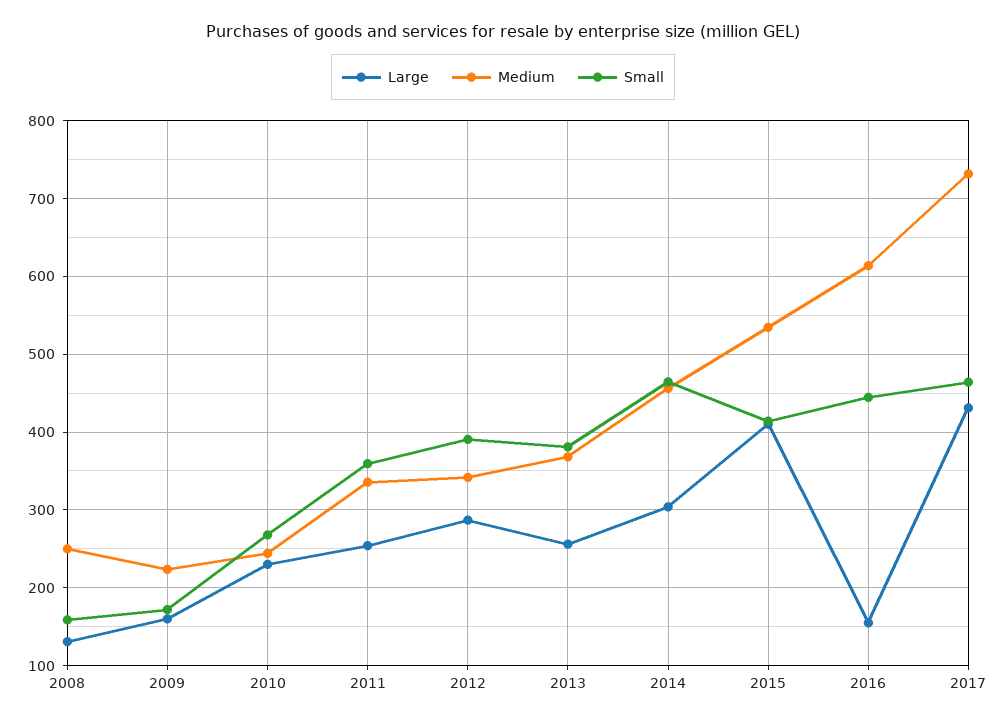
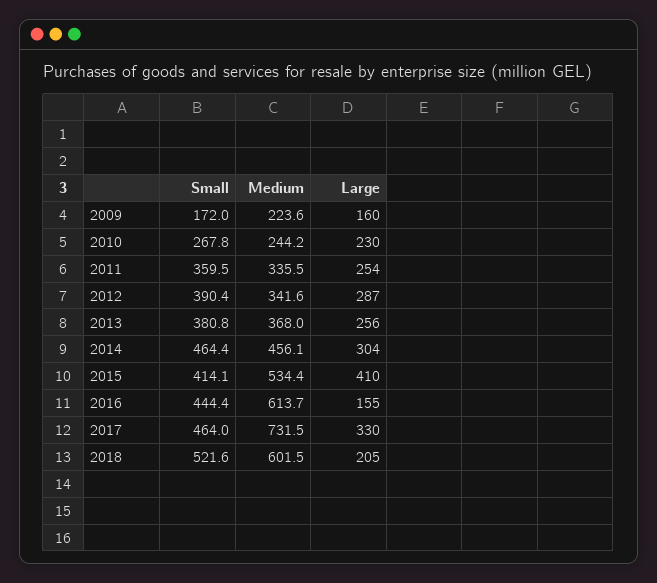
Large, 2008: 130 -> none
Medium, 2008: 250 -> none
Small, 2008: 160 -> none
Large, 2017: 430 -> 330
Small, 2018: none -> 521.6
Medium, 2018: none -> 601.5
Large, 2018: none -> 205

